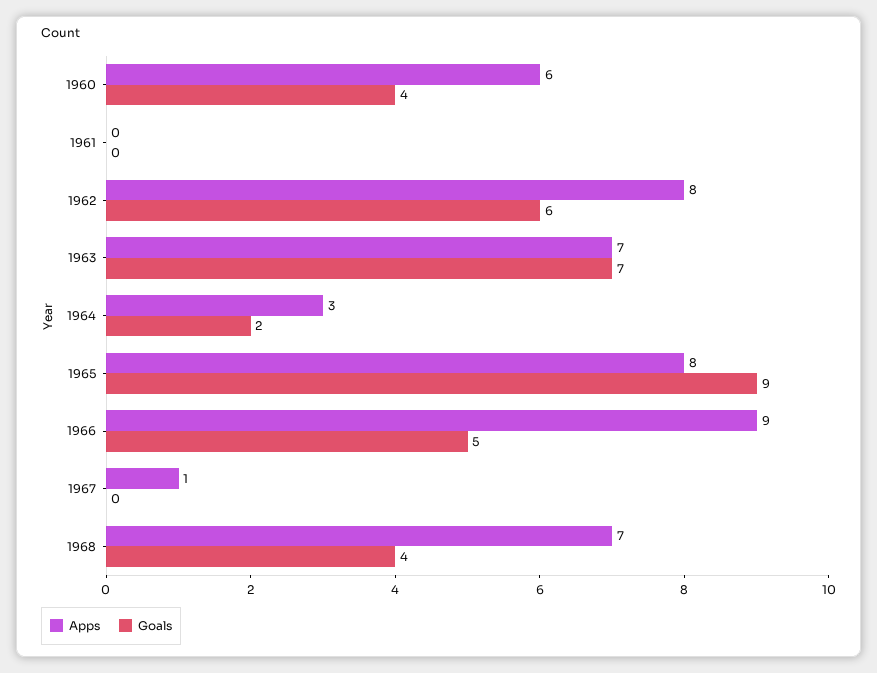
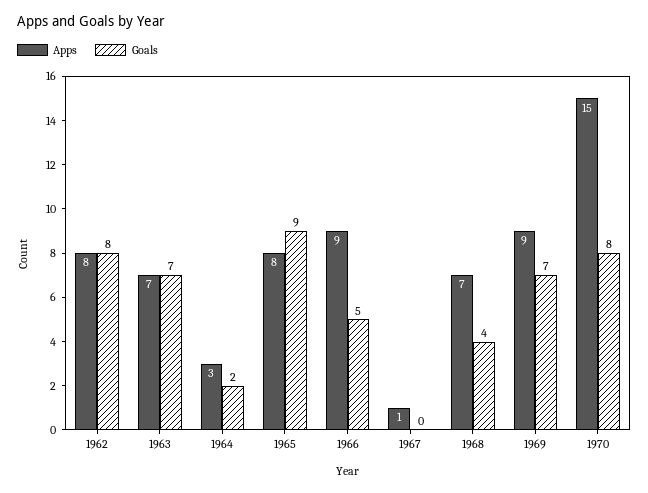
Apps, 1960: 6 -> none
Goals, 1960: 4 -> none
Apps, 1961: 0 -> none
Goals, 1961: 0 -> none
Goals, 1962: 6 -> 8
Apps, 1969: none -> 9
Goals, 1969: none -> 7
Apps, 1970: none -> 15
Goals, 1970: none -> 8

